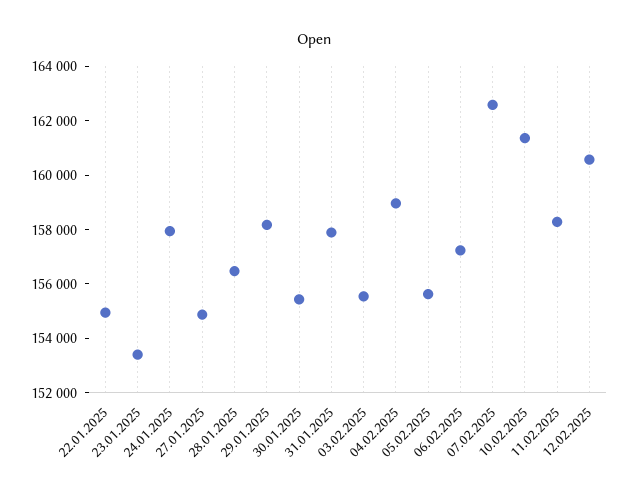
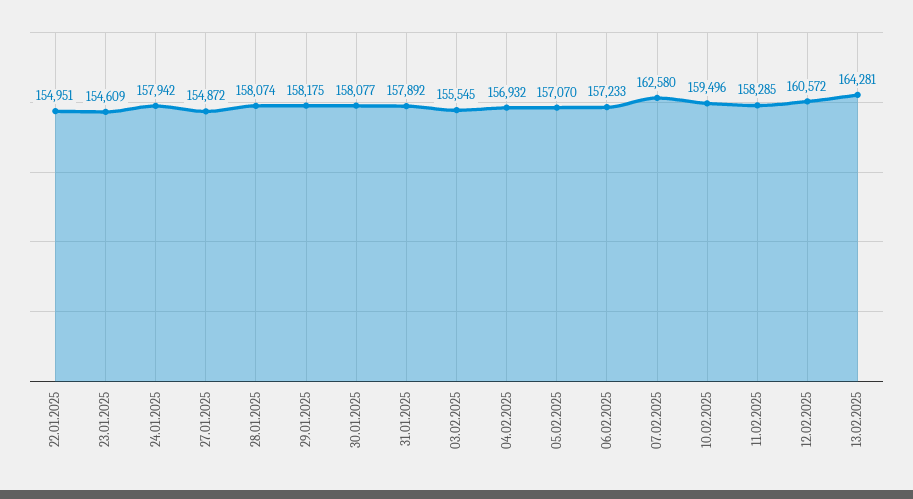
23.01.2025: 153500 -> 154609
28.01.2025: 156500 -> 158074
30.01.2025: 155500 -> 158077
04.02.2025: 159000 -> 156932
05.02.2025: 155500 -> 157070
10.02.2025: 161500 -> 159496
13.02.2025: none -> 164281

